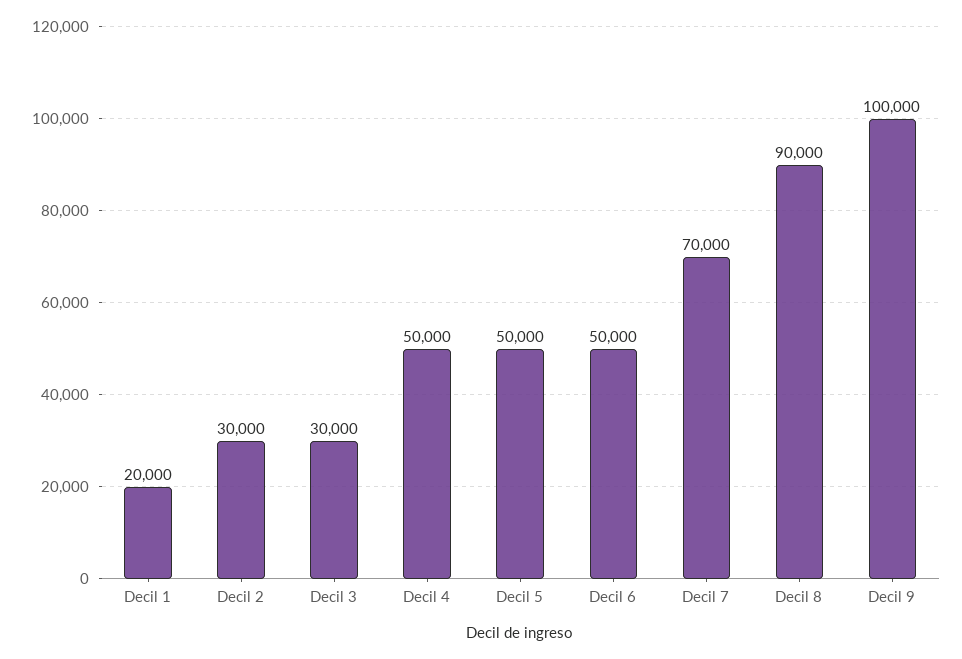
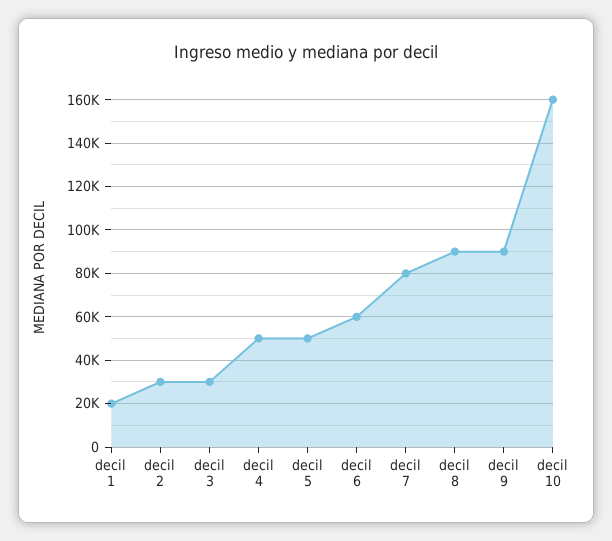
Decil 6: 50000 -> 60000
Decil 7: 70000 -> 80000
Decil 9: 100000 -> 90000
decil 10: none -> 160000

